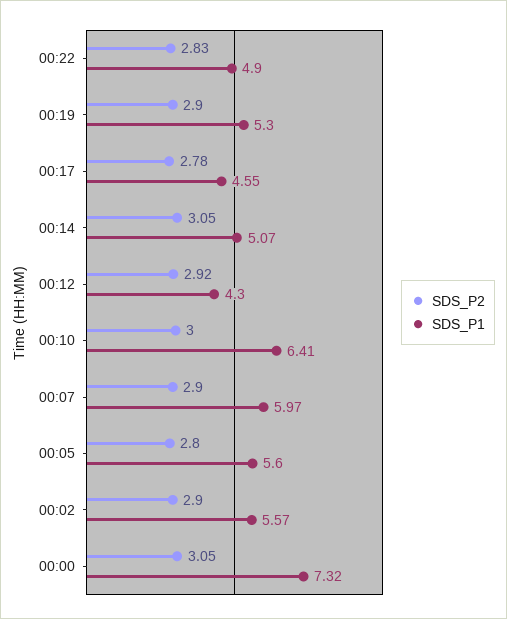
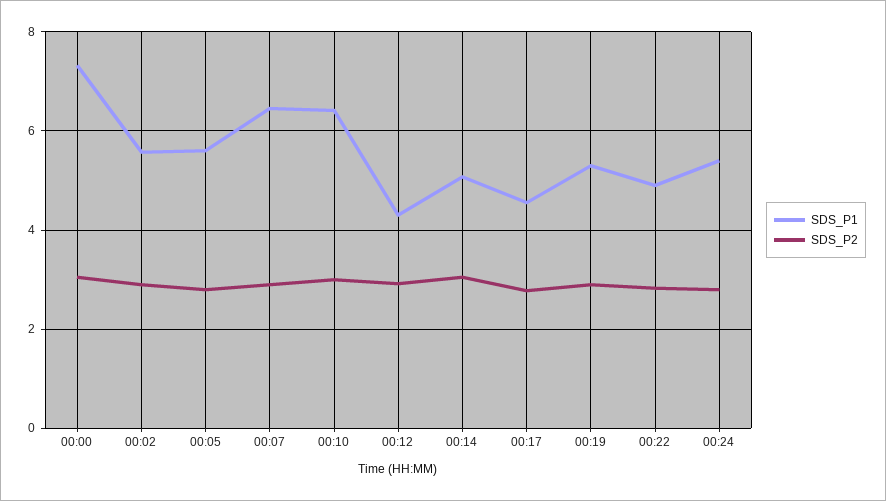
SDS_P1, 00:07: 5.97 -> 6.4
SDS_P1, 00:24: none -> 5.4
SDS_P2, 00:24: none -> 2.8

